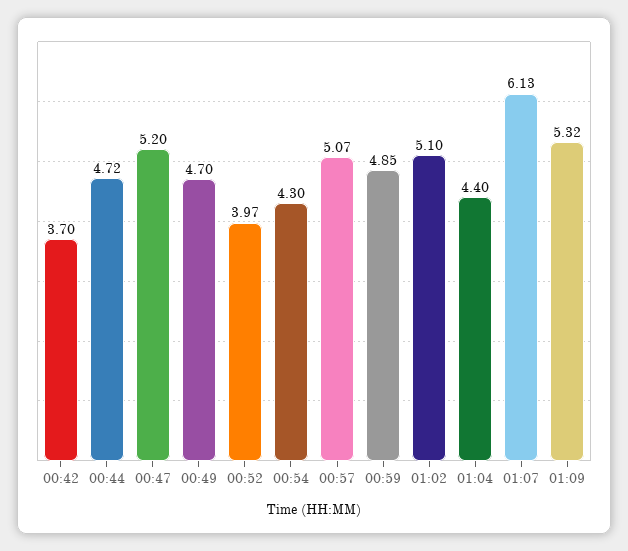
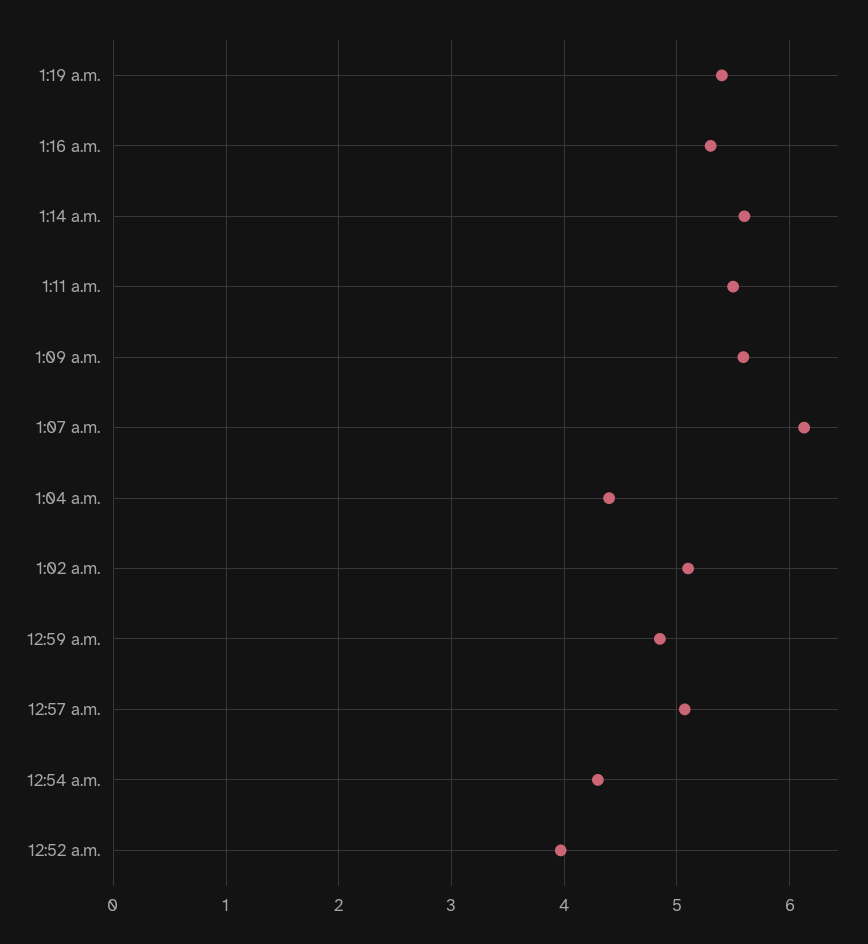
00:42: 3.7 -> none
00:44: 4.72 -> none
00:47: 5.2 -> none
00:49: 4.7 -> none
01:09: 5.32 -> 5.6
1:19 a.m.: none -> 5.4
1:16 a.m.: none -> 5.3
1:14 a.m.: none -> 5.6
1:11 a.m.: none -> 5.5

